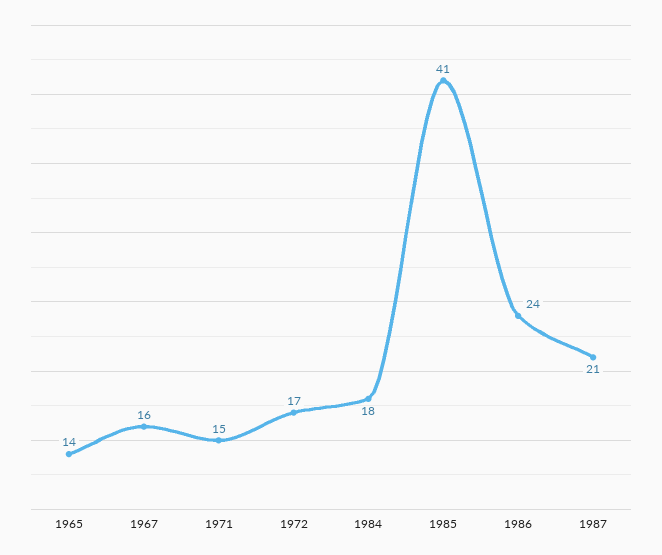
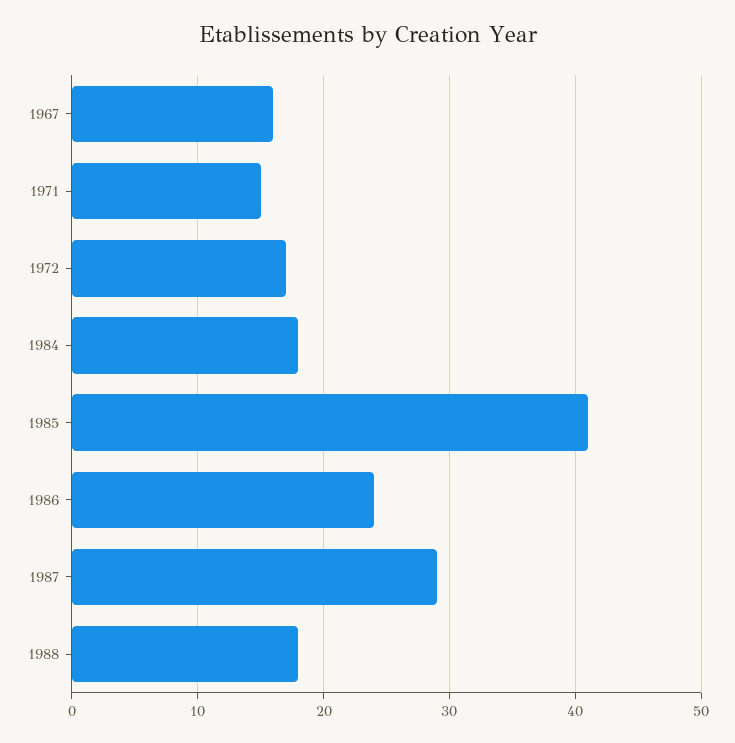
1965: 14 -> none
1987: 21 -> 29
1988: none -> 18

